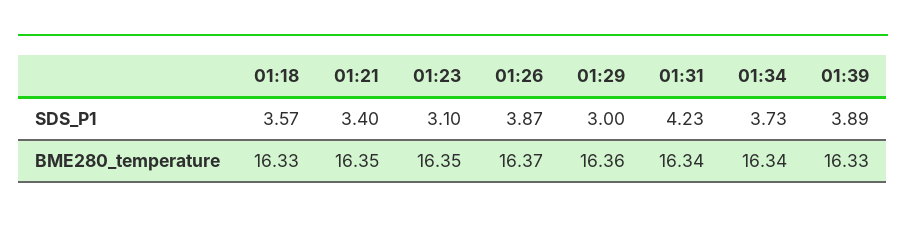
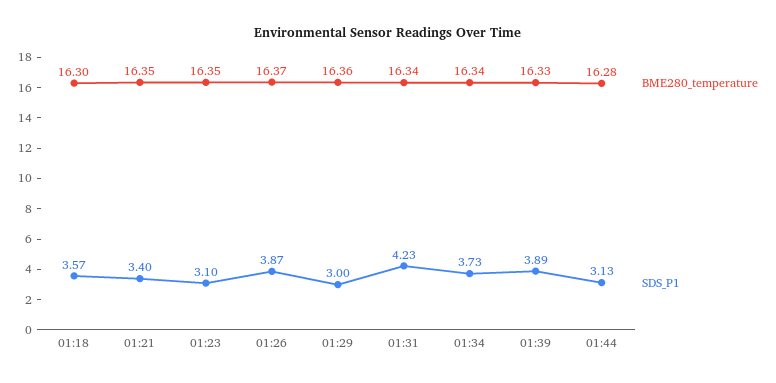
BME280_temperature, 01:18: 16.33 -> 16.3
BME280_temperature, 01:44: none -> 16.28
SDS_P1, 01:44: none -> 3.13

